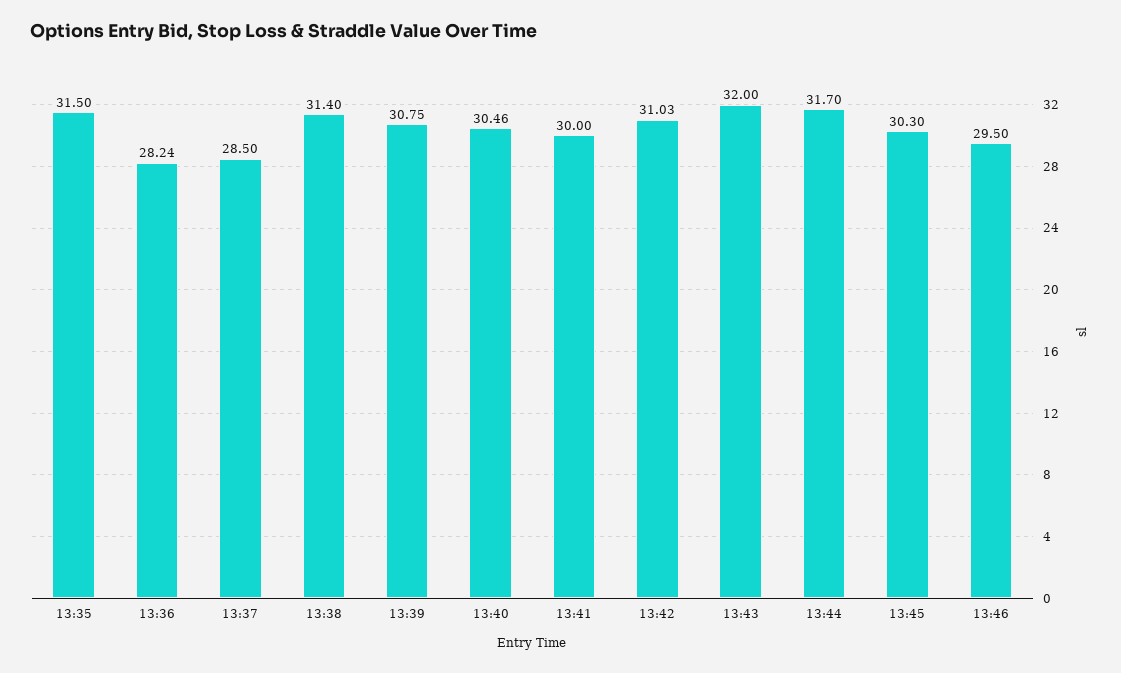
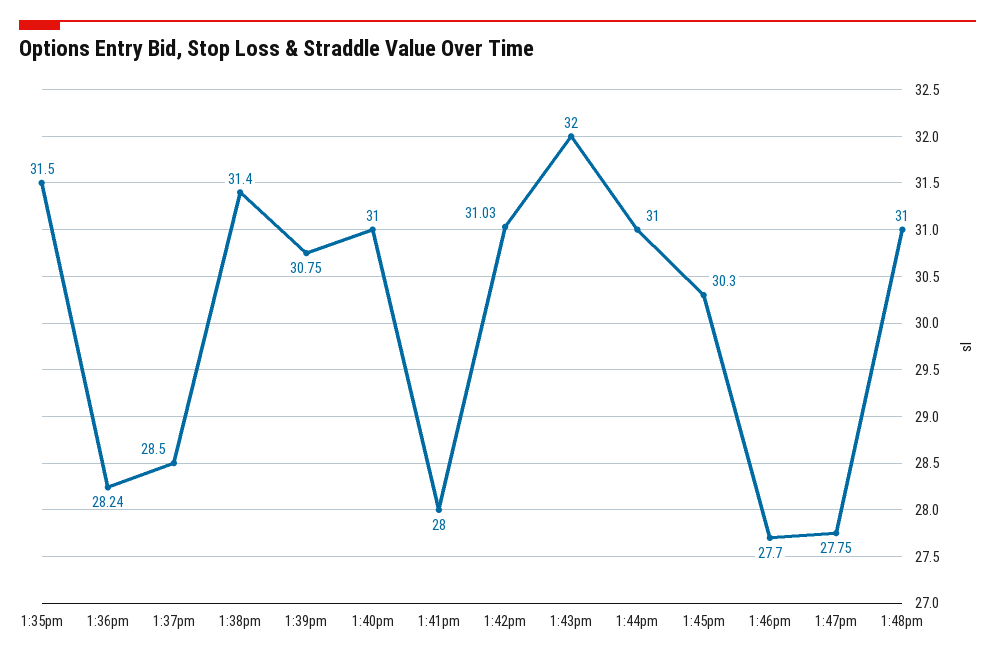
13:40: 30.46 -> 31
13:41: 30 -> 28
13:44: 31.7 -> 31
13:46: 29.5 -> 27.7
1:47pm: none -> 27.75
1:48pm: none -> 31

